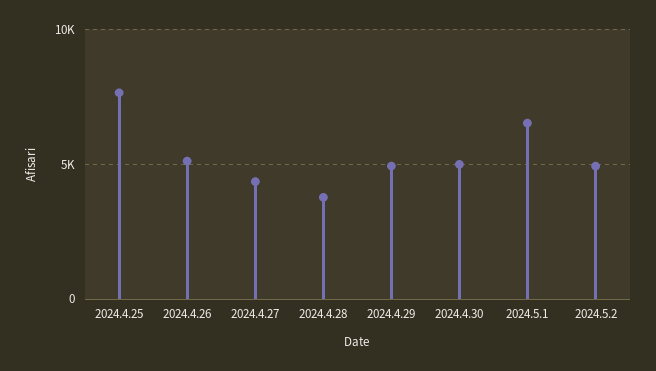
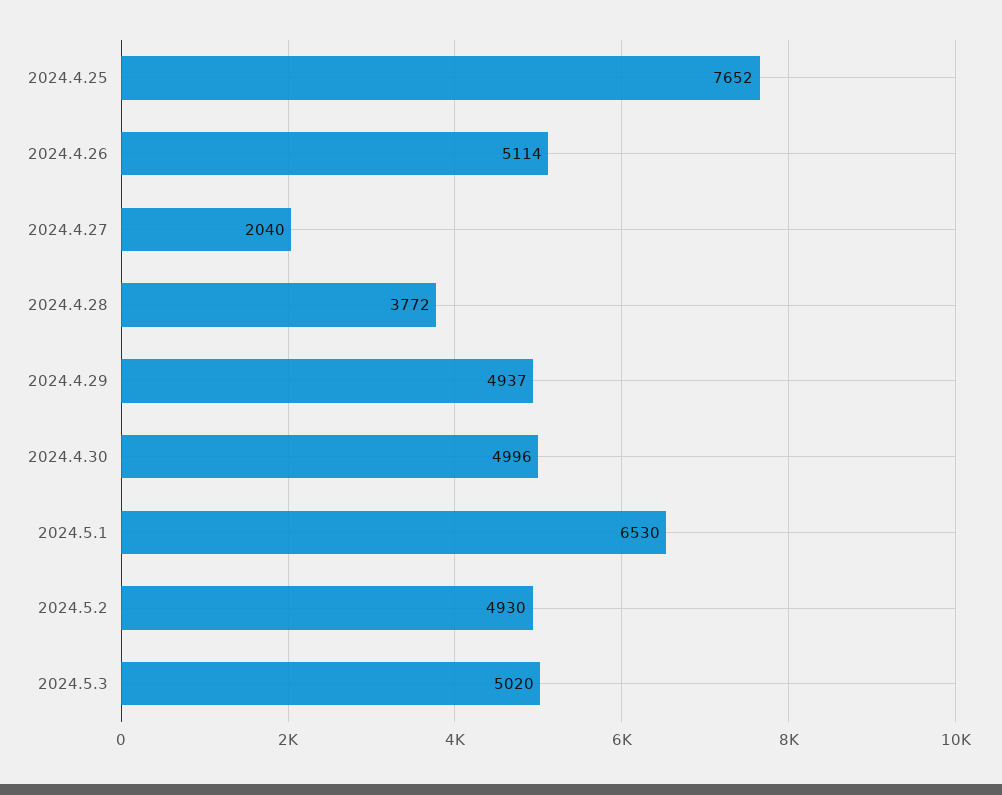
2024.4.27: 4500 -> 2040
2024.5.3: none -> 5020

